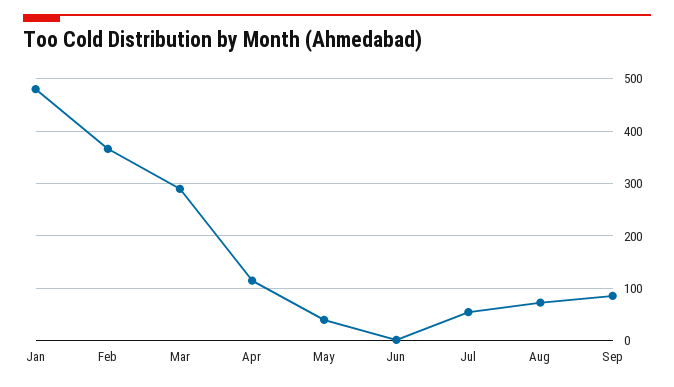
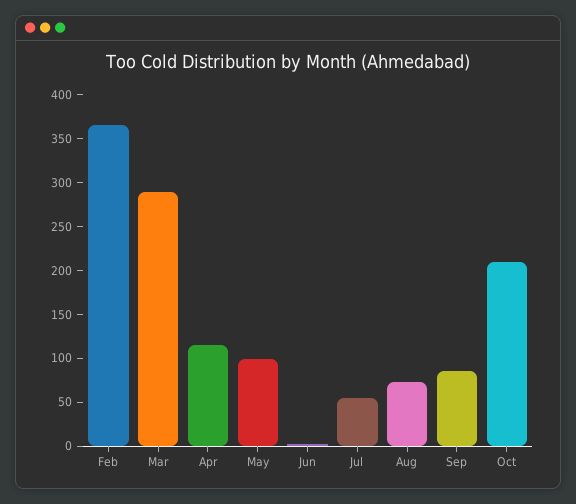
Jan: 480 -> none
May: 40 -> 100
Oct: none -> 210

